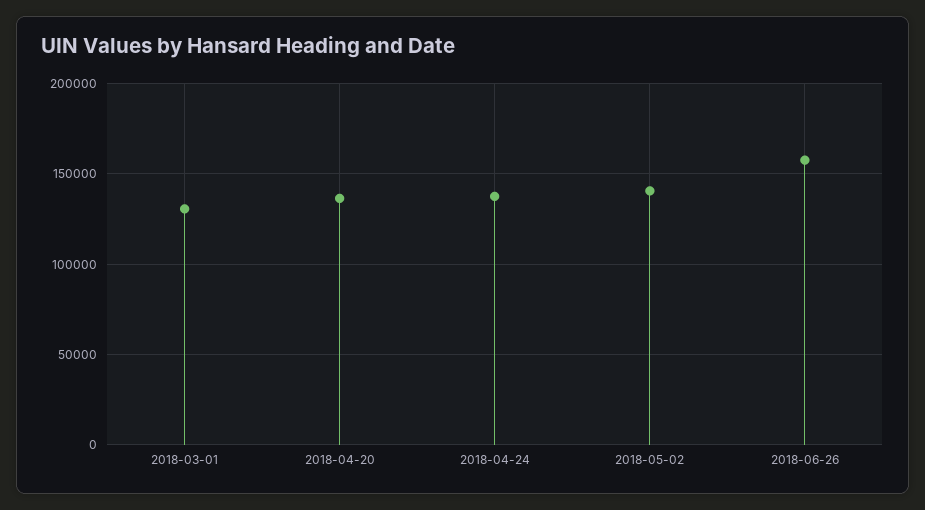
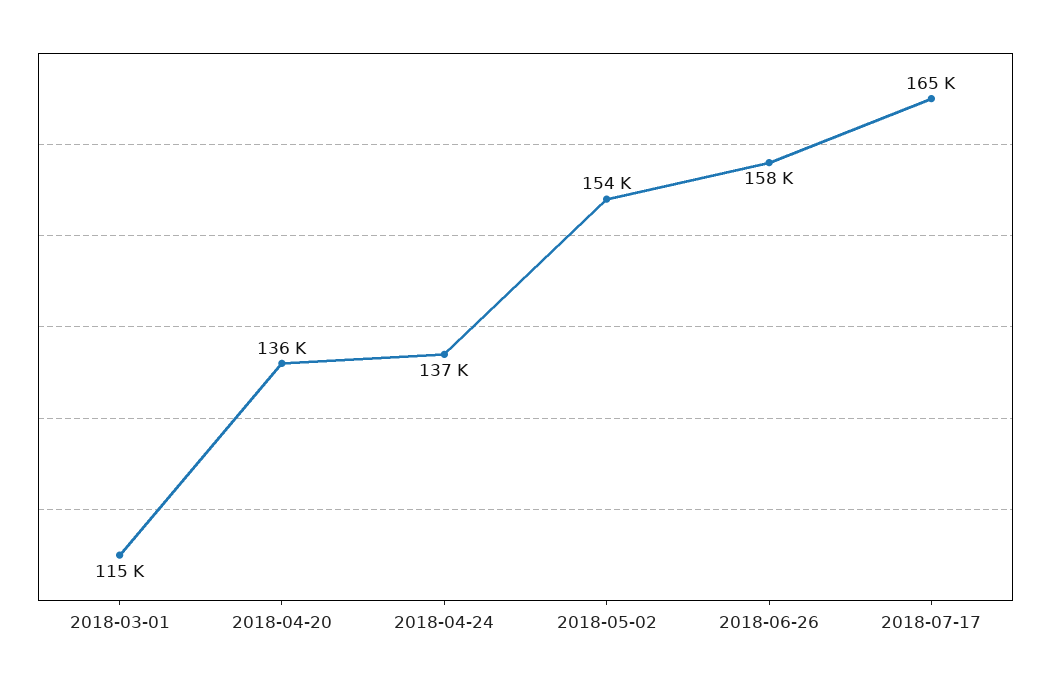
2018-03-01: 130000 -> 115000
2018-05-02: 140000 -> 154000
2018-07-17: none -> 165000

